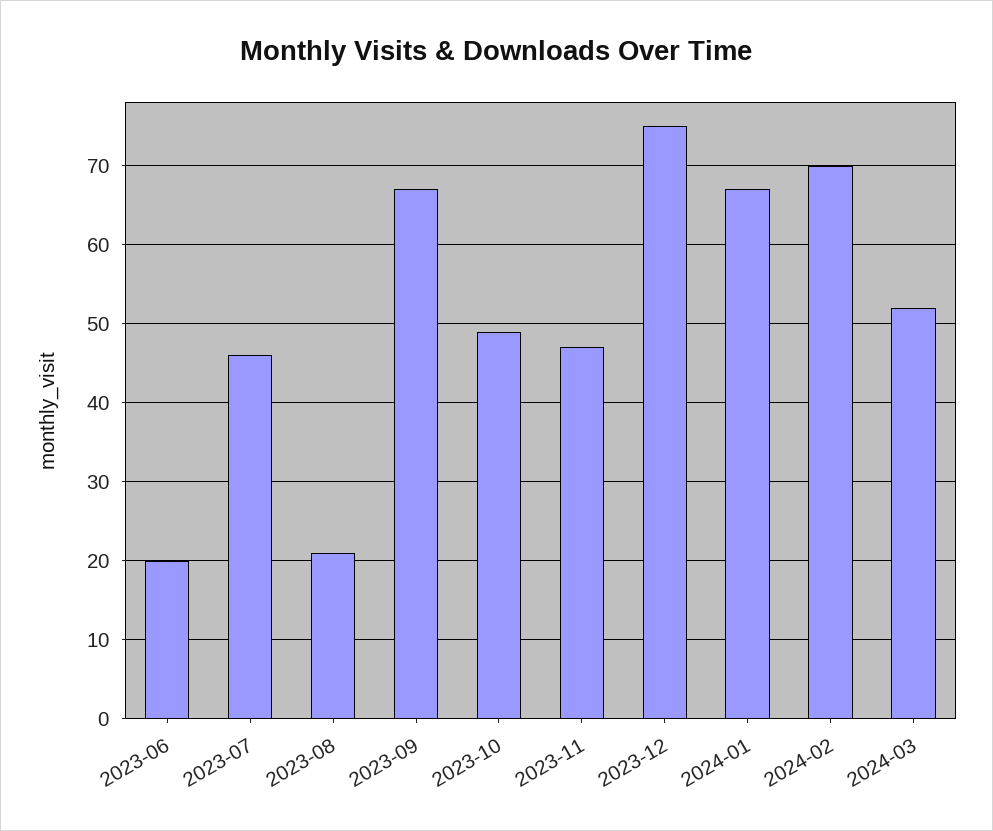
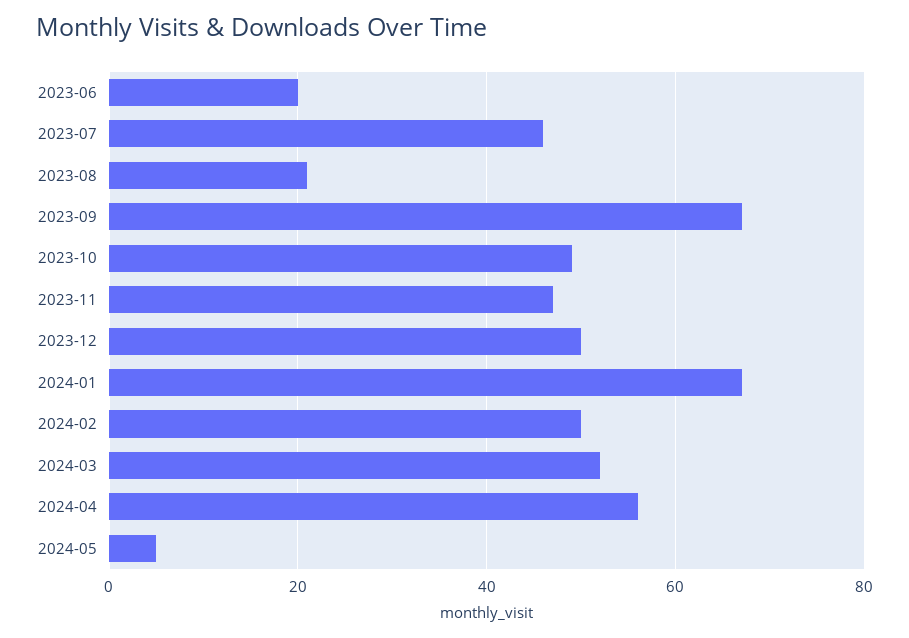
2023-12: 75 -> 50
2024-02: 70 -> 50
2024-04: none -> 55
2024-05: none -> 5

